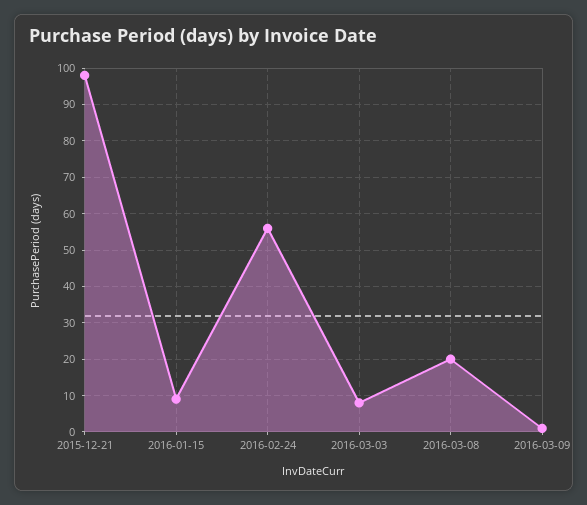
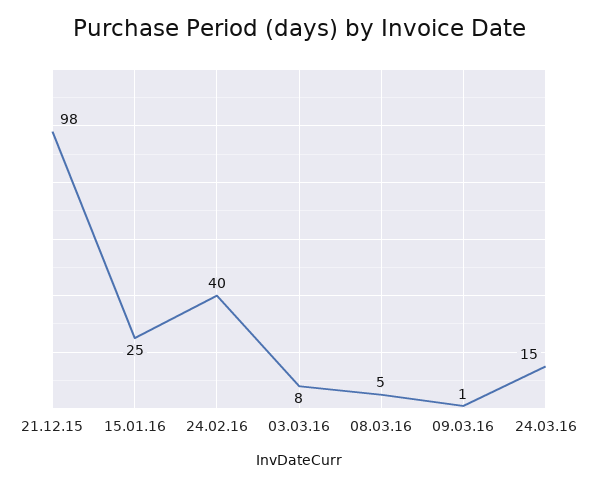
2016-01-15: 10 -> 25
2016-02-24: 55 -> 40
2016-03-08: 20 -> 5
24.03.16: none -> 15

